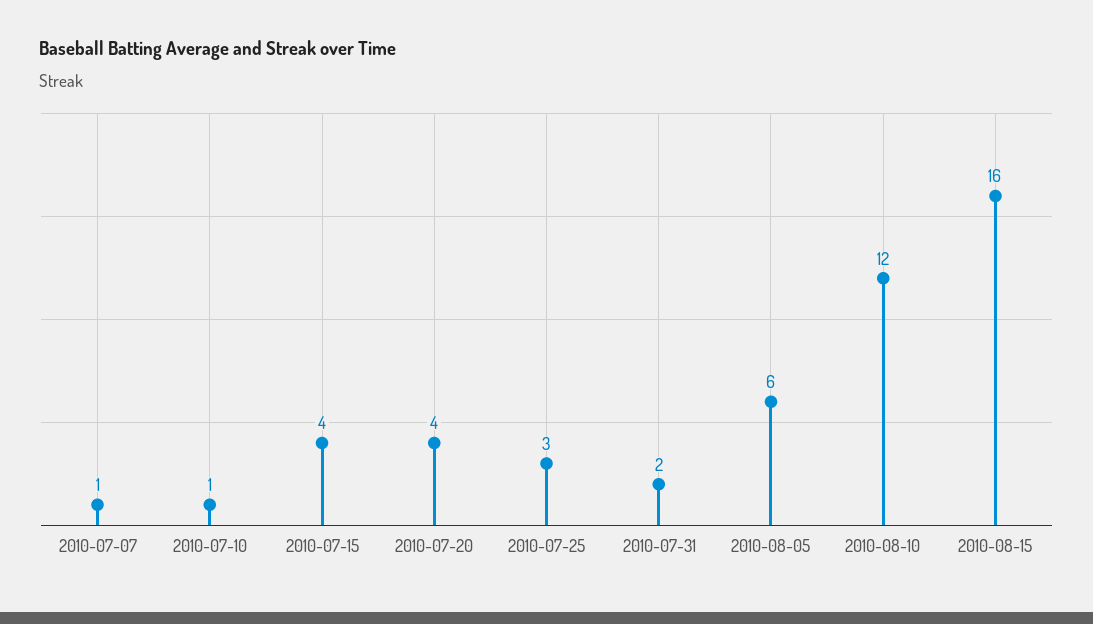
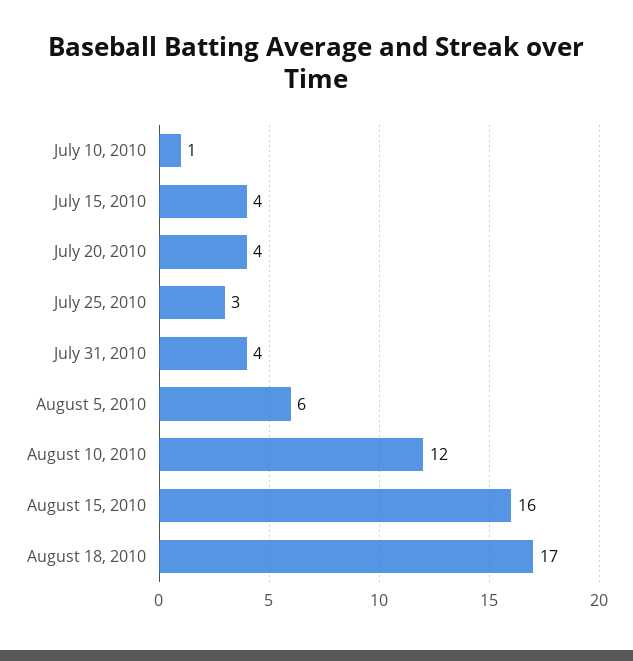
2010-07-07: 1 -> none
2010-07-31: 2 -> 4
August 18, 2010: none -> 17

